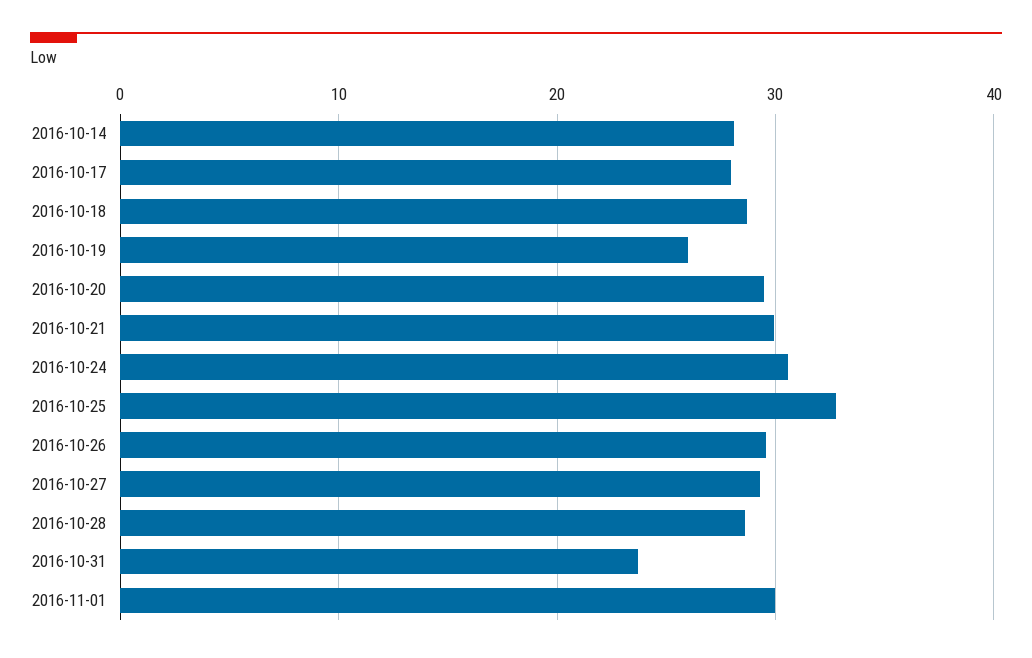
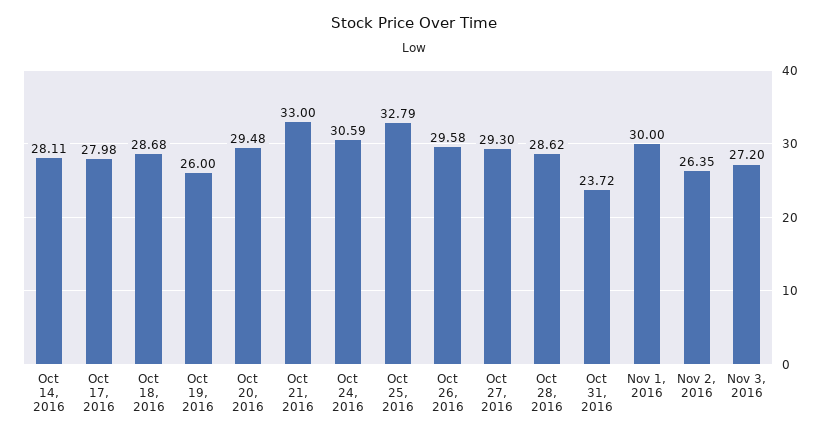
2016-10-21: 30 -> 33
Nov 2, 2016: none -> 26.35
Nov 3, 2016: none -> 27.2

